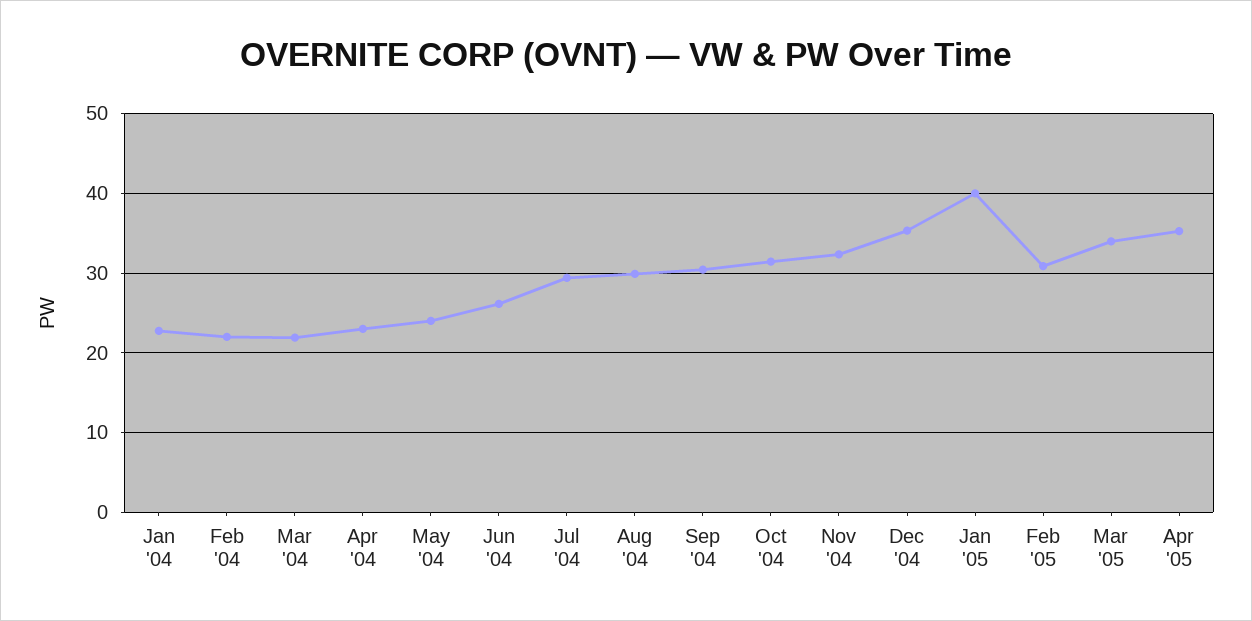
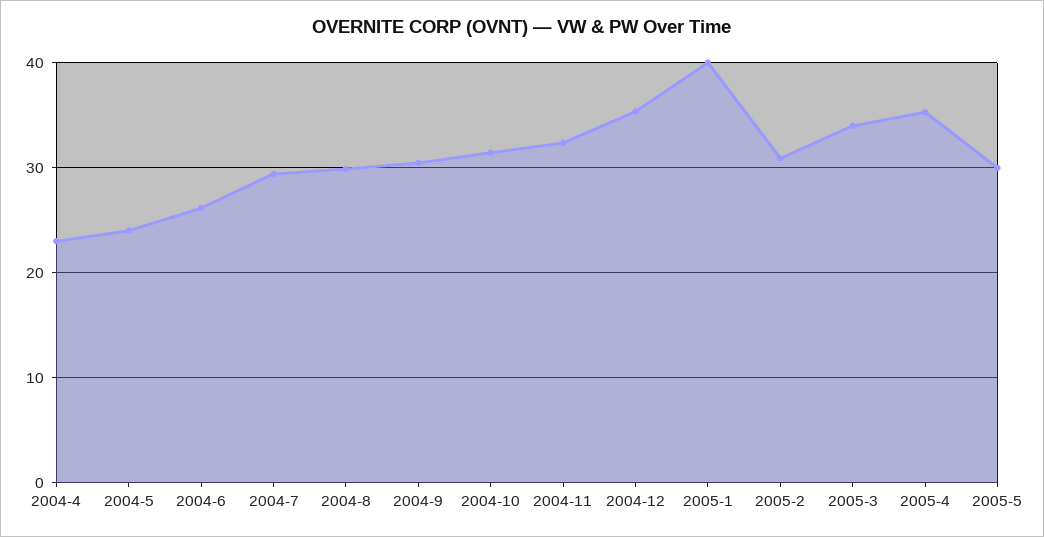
Jan '04: 23 -> none
Feb '04: 22 -> none
Mar '04: 22 -> none
2005-5: none -> 30

